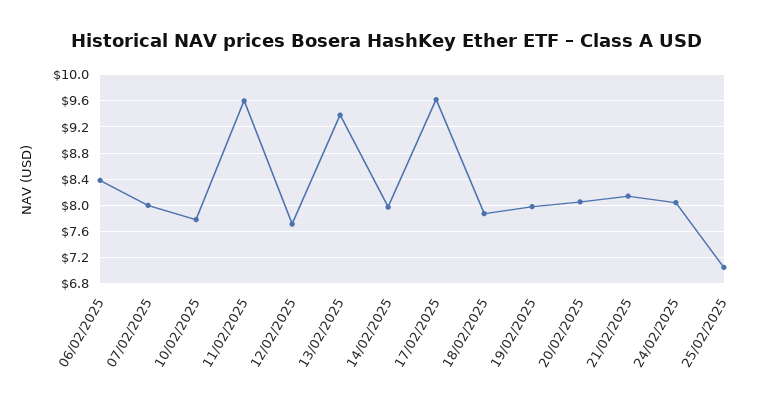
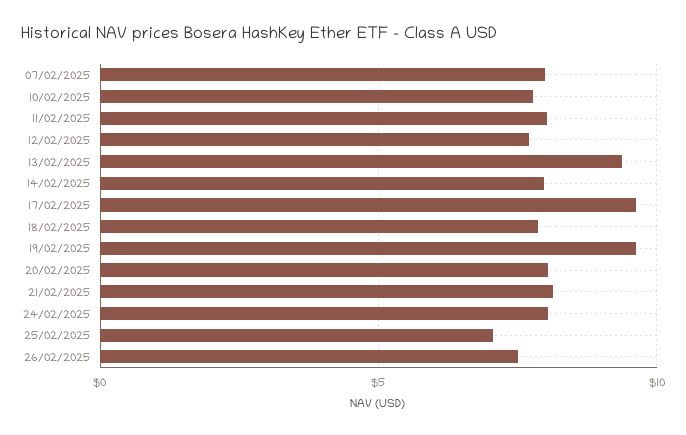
06/02/2025: 8.4 -> none
11/02/2025: 9.6 -> 8
19/02/2025: 8 -> 9.5
26/02/2025: none -> 7.5

